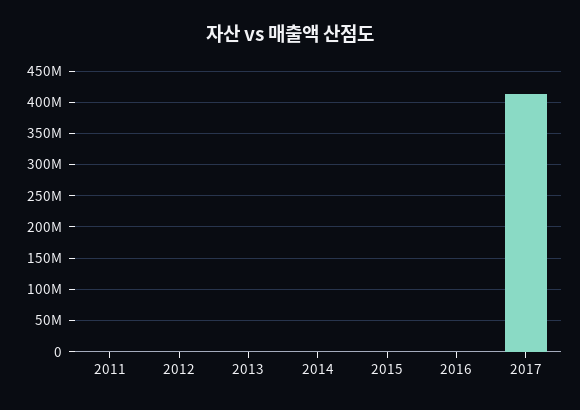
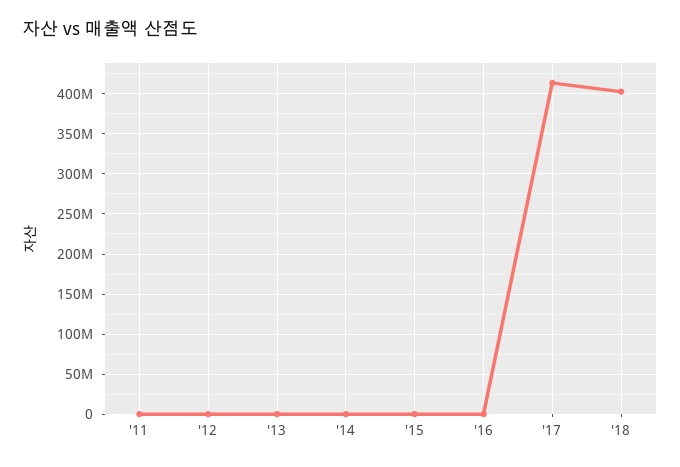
'18: none -> 400000000

